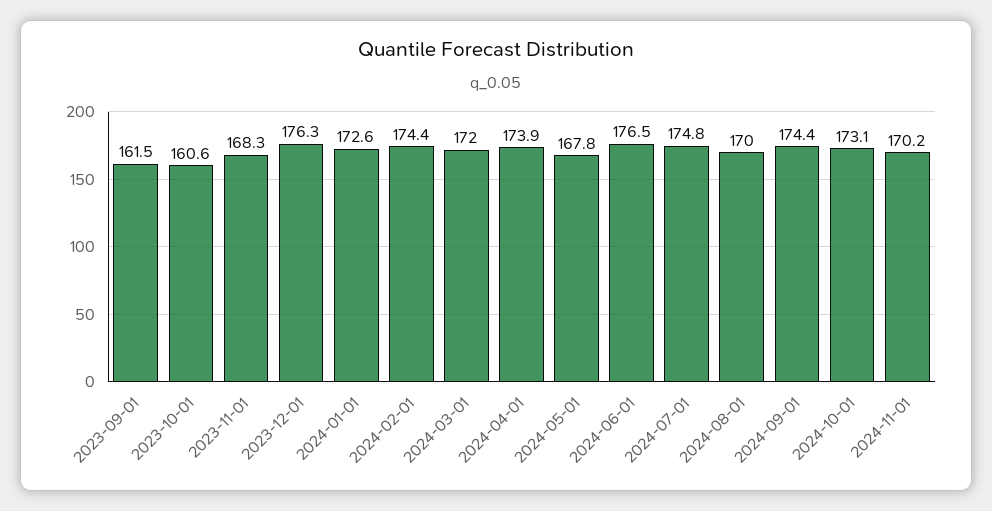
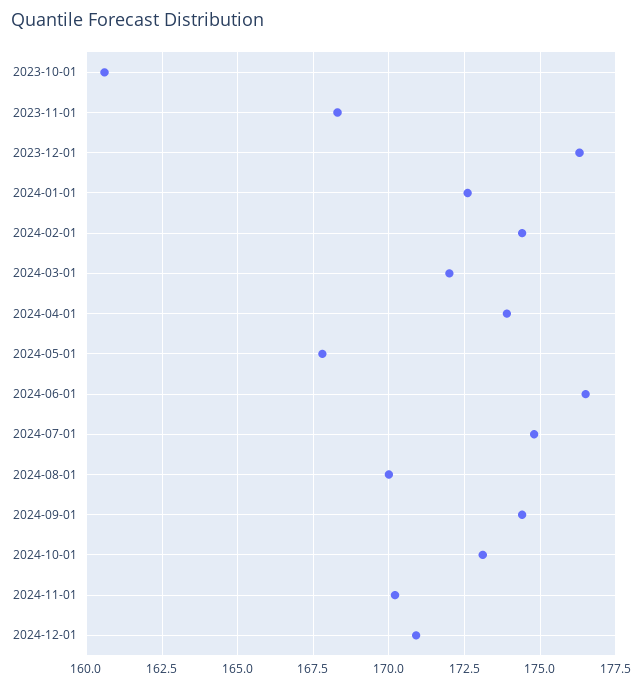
2023-09-01: 161.5 -> none
2024-12-01: none -> 171

